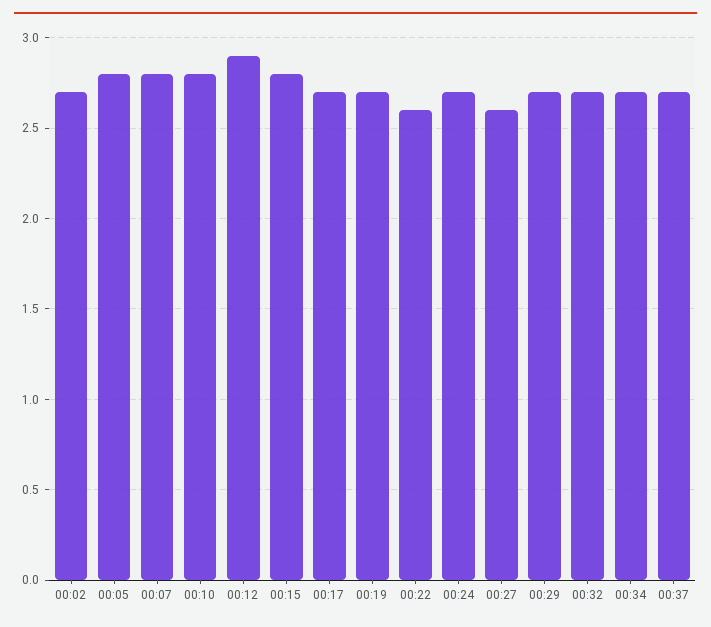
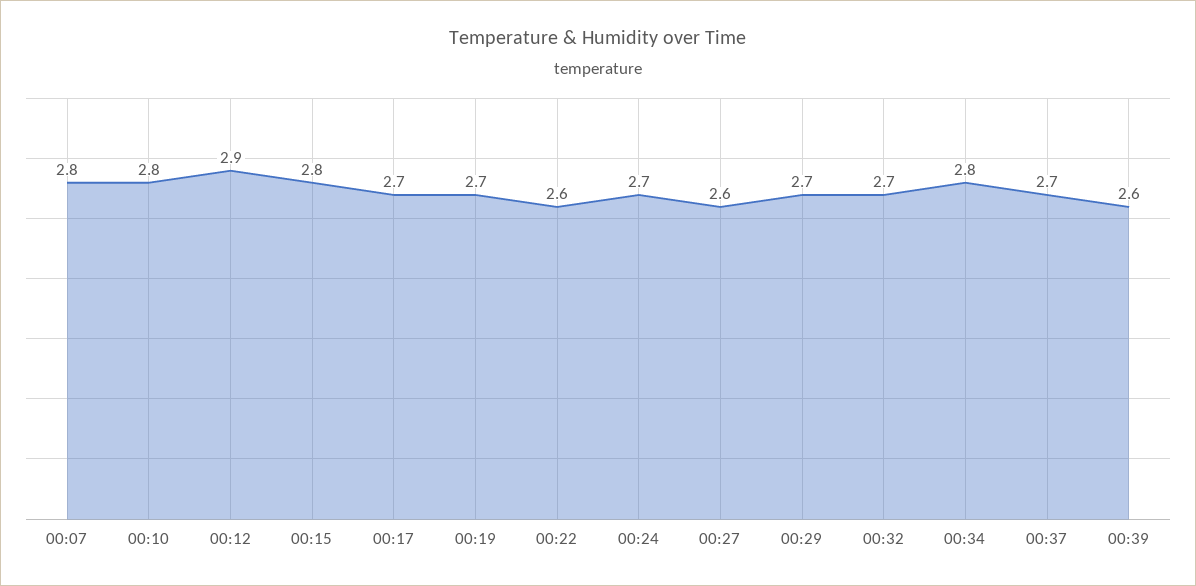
00:02: 2.7 -> none
00:05: 2.8 -> none
00:34: 2.7 -> 2.8
00:39: none -> 2.6

